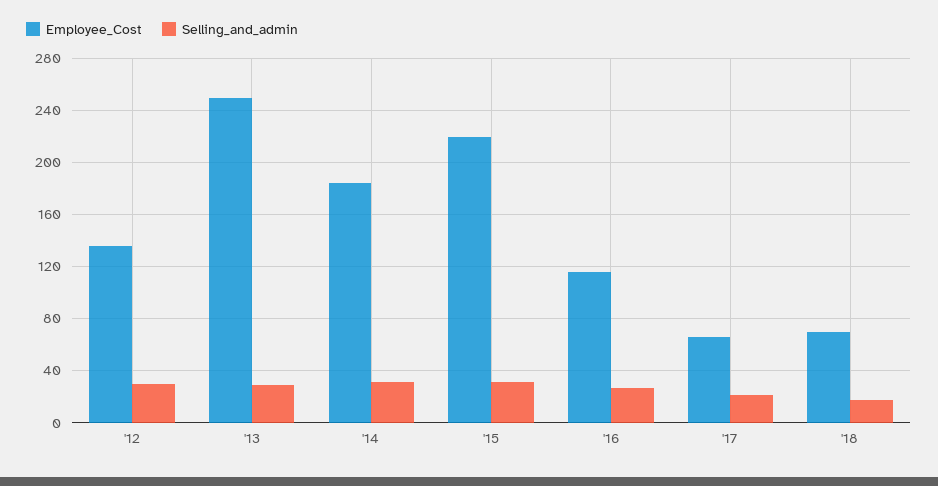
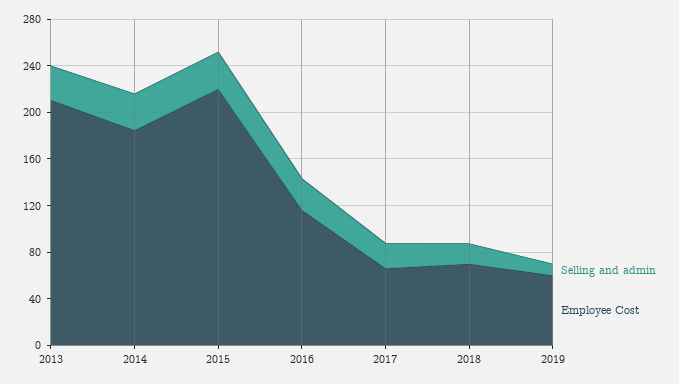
Employee_Cost, '12: 135 -> none
Selling_and_admin, '12: 30 -> none
Employee_Cost, '13: 250 -> 210
Selling_and_admin, 2019: none -> 10
Employee_Cost, 2019: none -> 60

